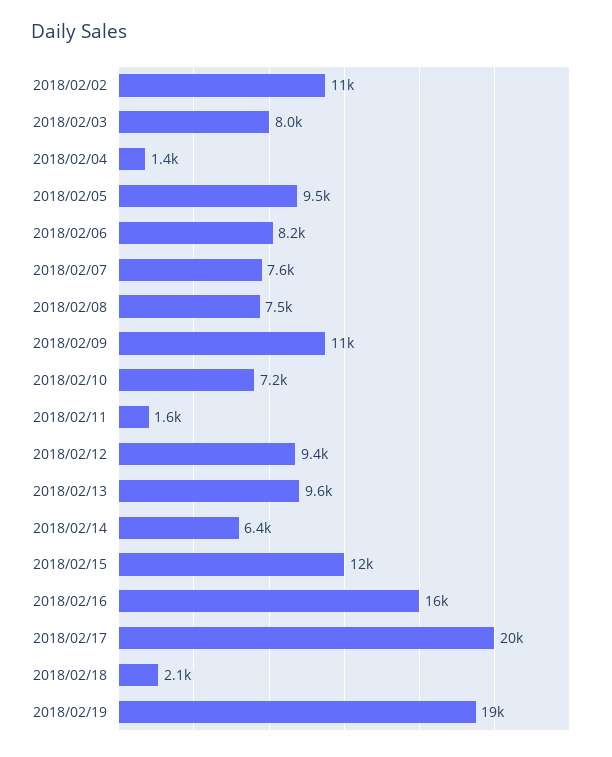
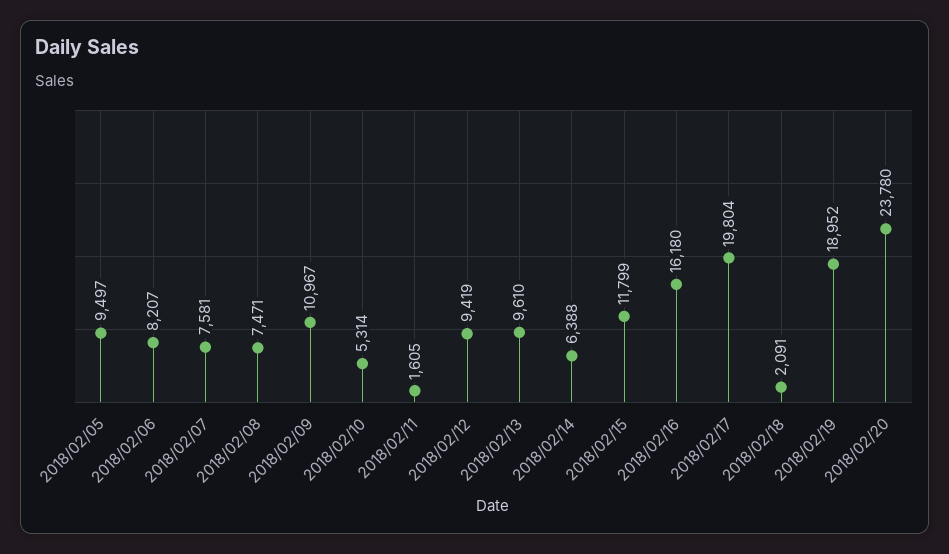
2018/02/02: 11000 -> none
2018/02/03: 8000 -> none
2018/02/04: 1400 -> none
2018/02/10: 7200 -> 5314
2018/02/20: none -> 23780

